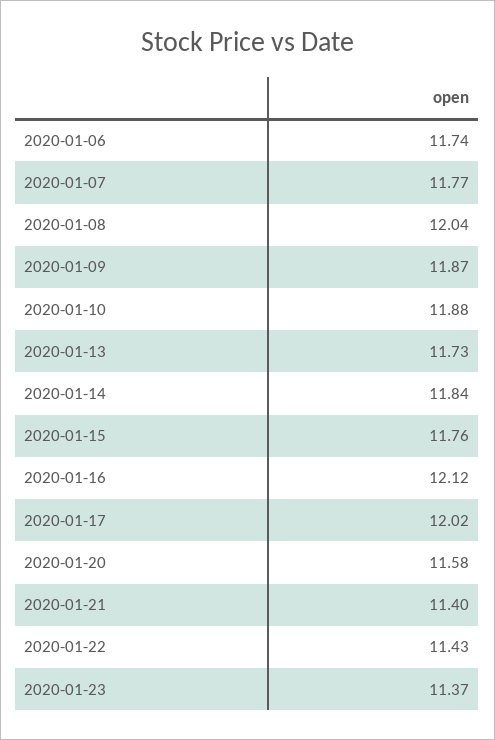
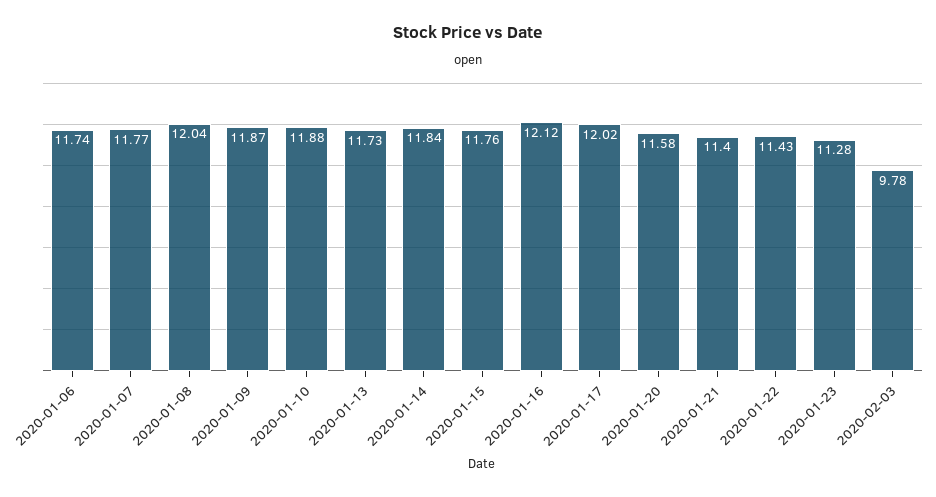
2020-01-23: 11.37 -> 11.28
2020-02-03: none -> 9.78

